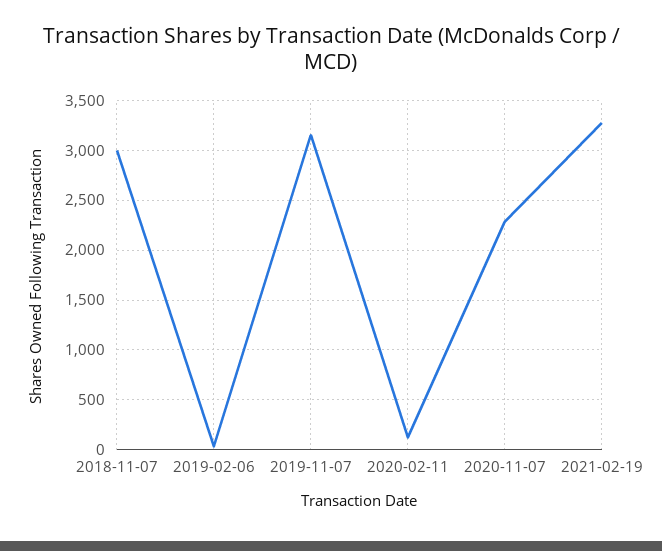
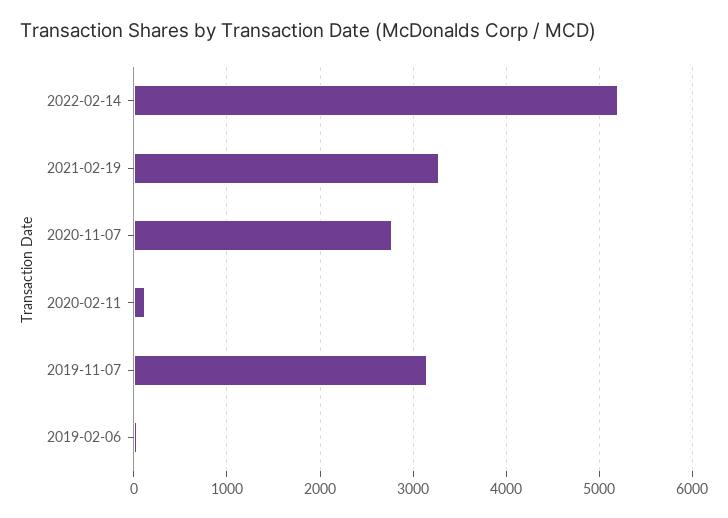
2018-11-07: 3000 -> none
2020-11-07: 2300 -> 2800
2022-02-14: none -> 5200

